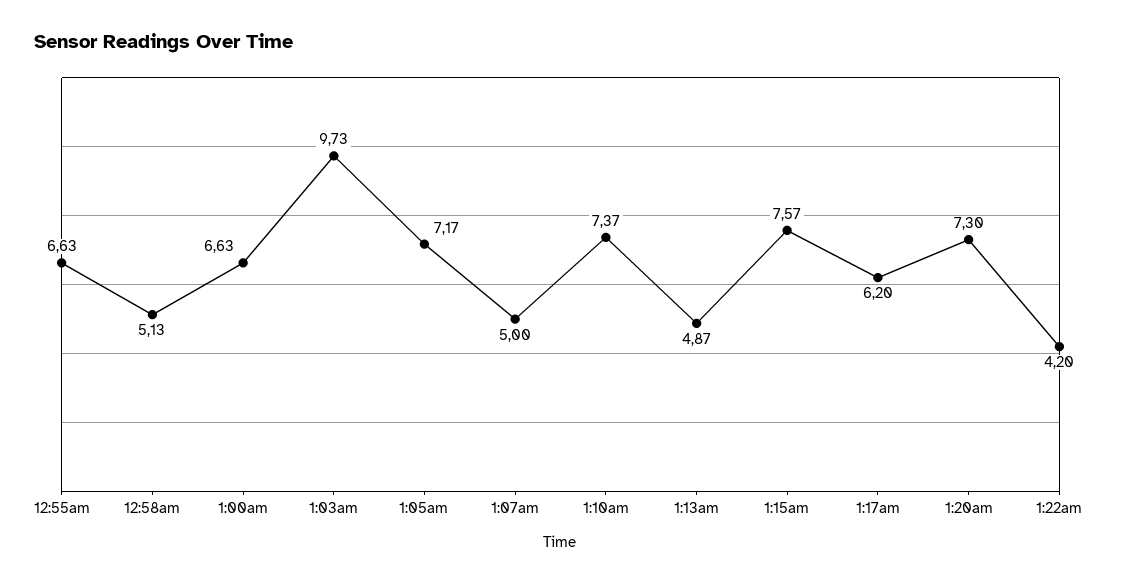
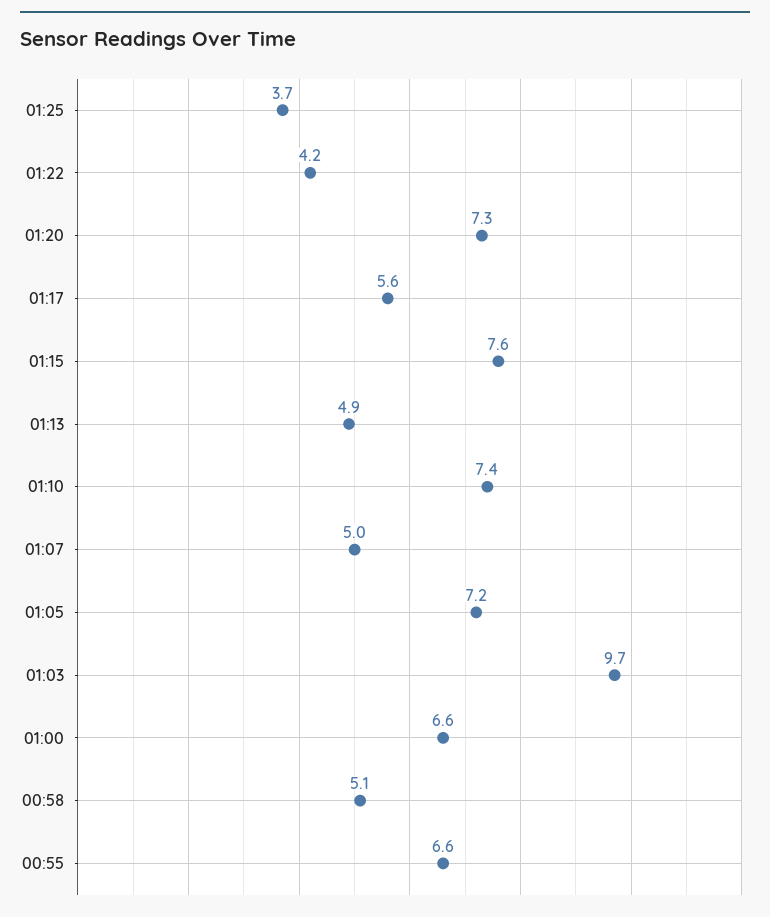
1:17am: 6.2 -> 5.6
01:25: none -> 3.7

